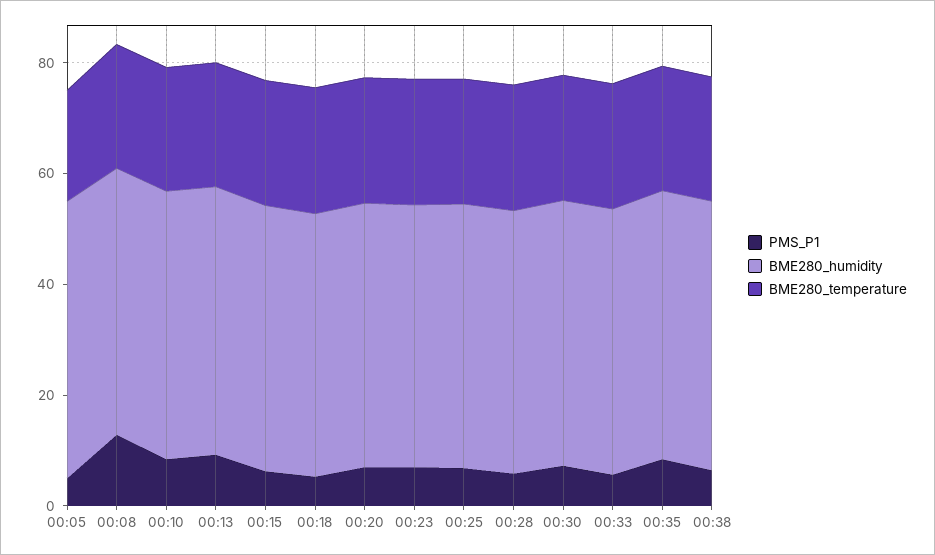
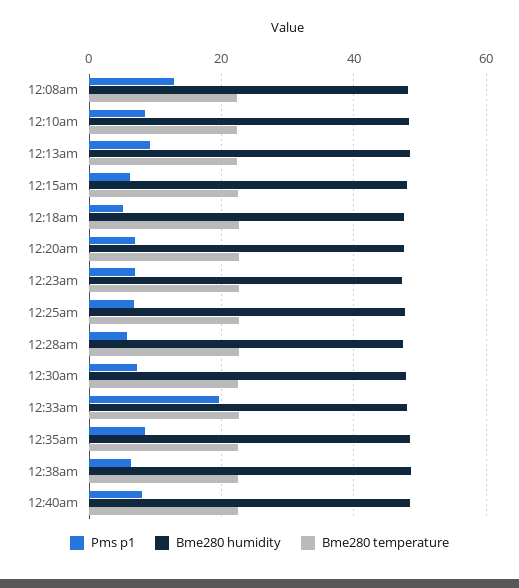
PMS_P1, 00:05: 5 -> none
BME280_humidity, 00:05: 50 -> none
BME280_temperature, 00:05: 20 -> none
PMS_P1, 00:33: 5 -> 20
PMS_P1, 12:40am: none -> 8
BME280_humidity, 12:40am: none -> 48
BME280_temperature, 12:40am: none -> 22

